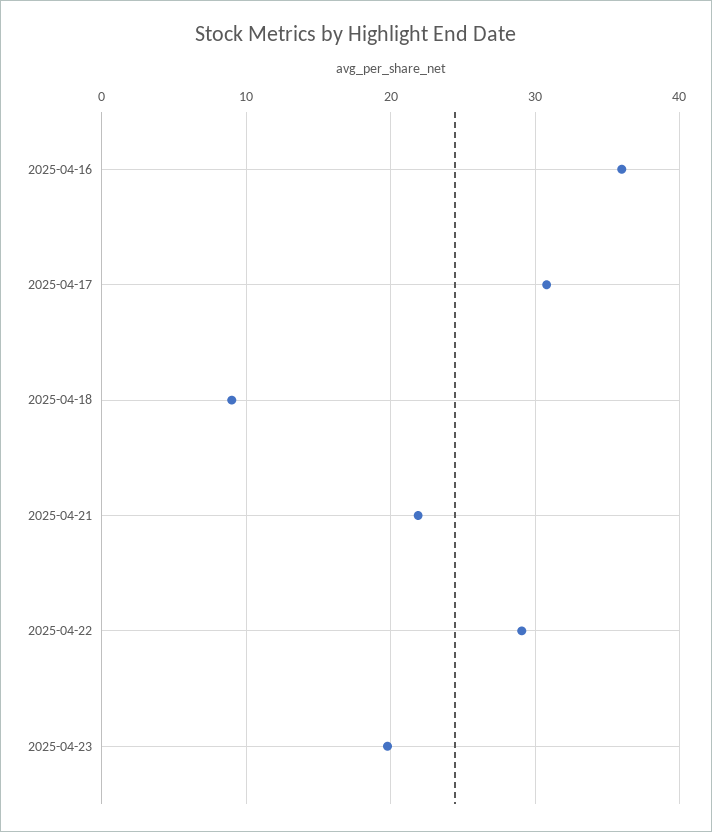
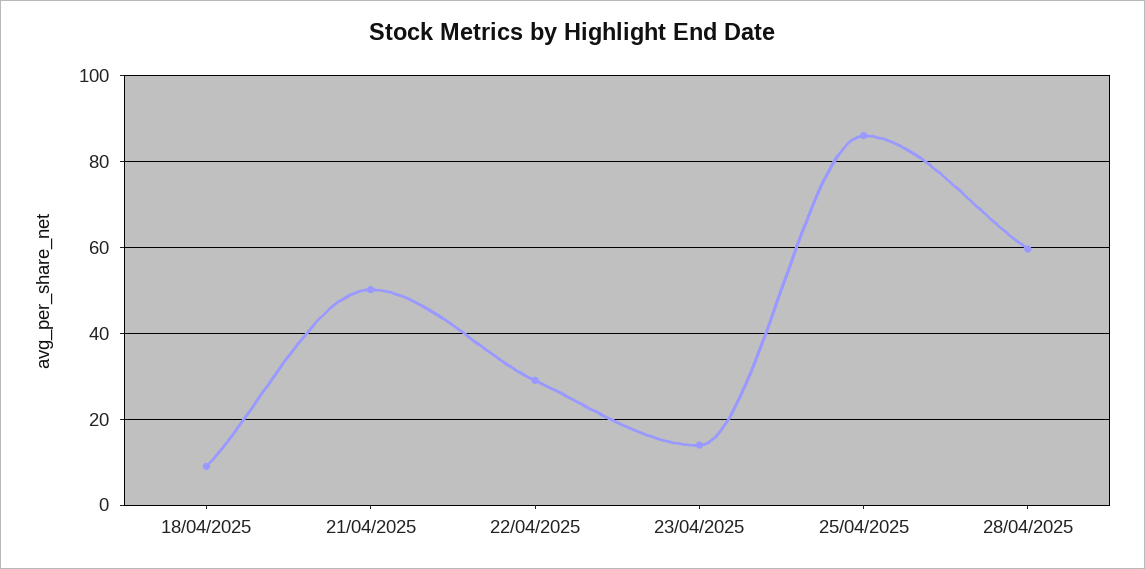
2025-04-16: 36 -> none
2025-04-17: 31 -> none
2025-04-21: 22 -> 50
2025-04-23: 20 -> 14
25/04/2025: none -> 86
28/04/2025: none -> 60

